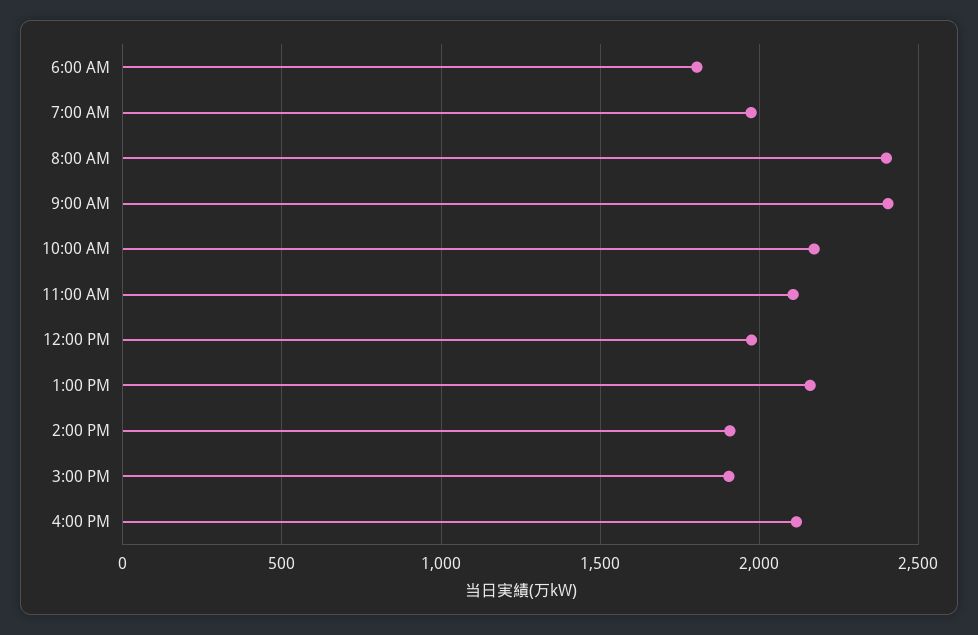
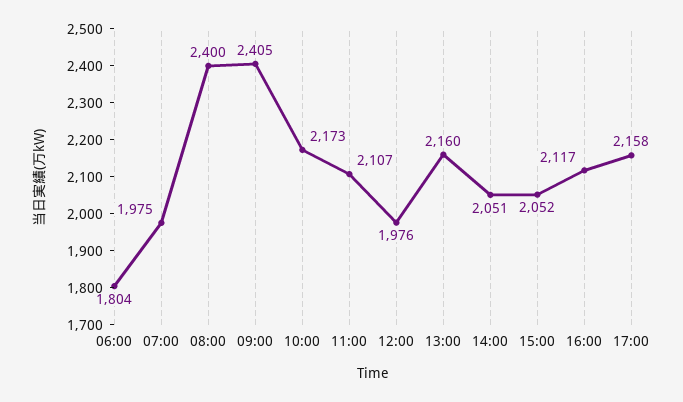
2:00 PM: 1900 -> 2051
3:00 PM: 1900 -> 2052
17:00: none -> 2158

